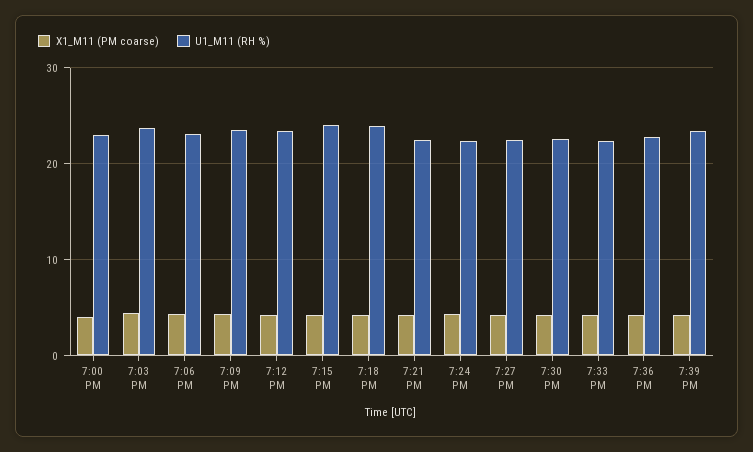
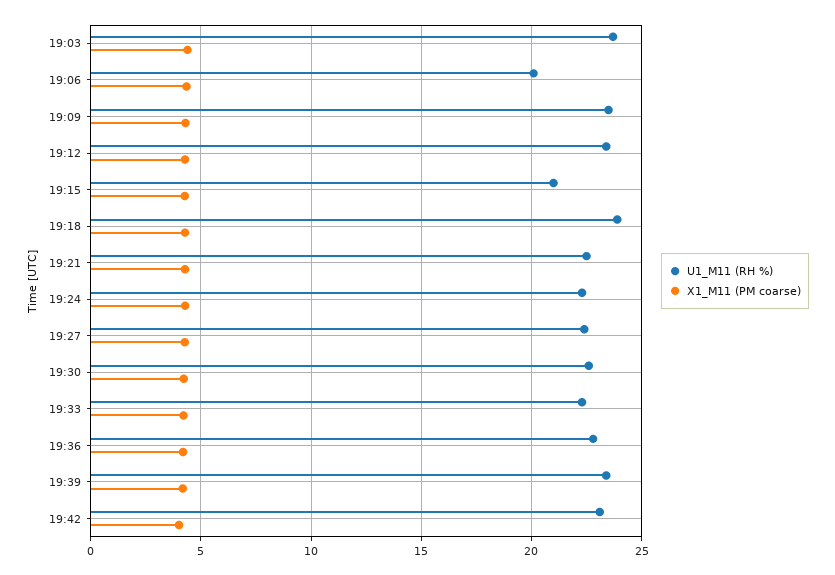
X1_M11 (PM coarse), 7:00 PM: 4 -> none
U1_M11 (RH %), 7:00 PM: 23 -> none
U1_M11 (RH %), 7:06 PM: 23 -> 20
U1_M11 (RH %), 7:15 PM: 24 -> 21
U1_M11 (RH %), 19:42: none -> 23
X1_M11 (PM coarse), 19:42: none -> 4

